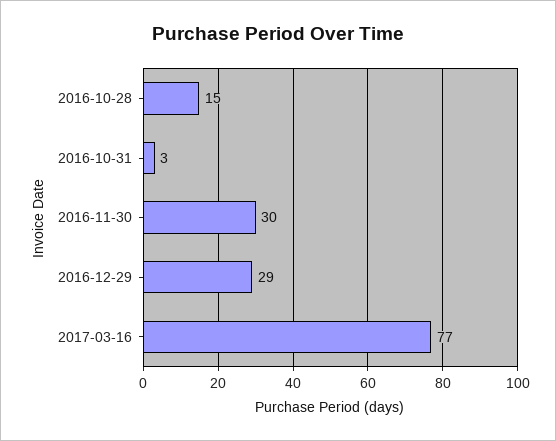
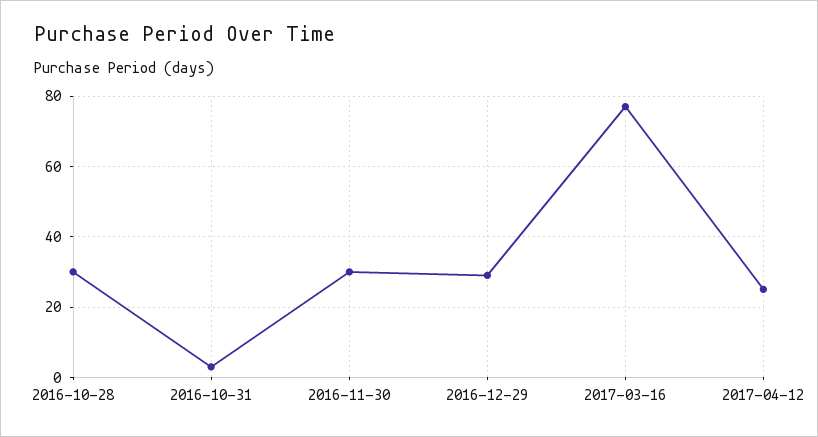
2016-10-28: 15 -> 30
2017-04-12: none -> 25

